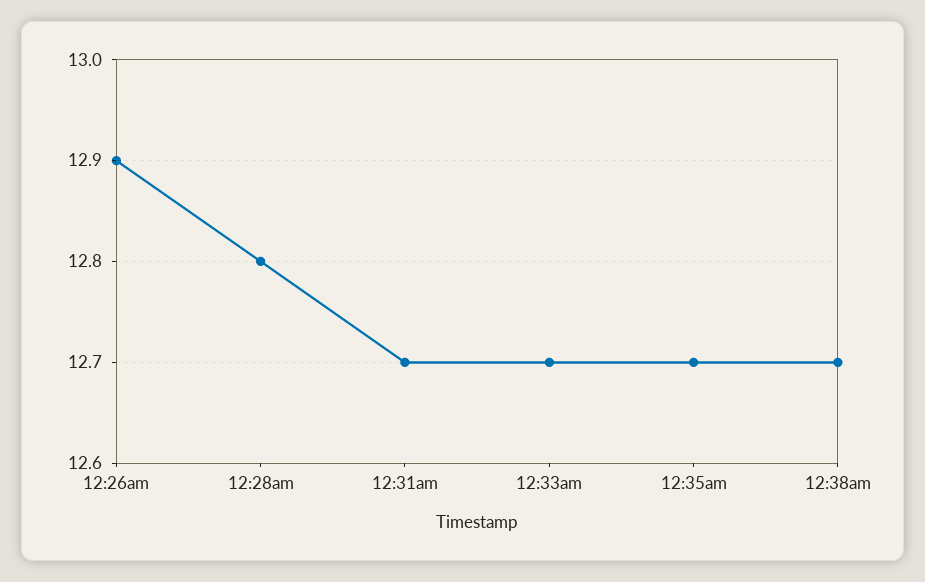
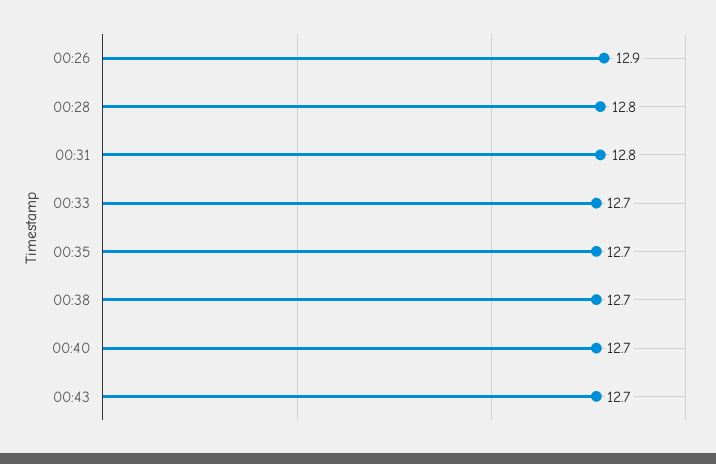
12:31am: 12.7 -> 12.8
00:40: none -> 12.7
00:43: none -> 12.7

